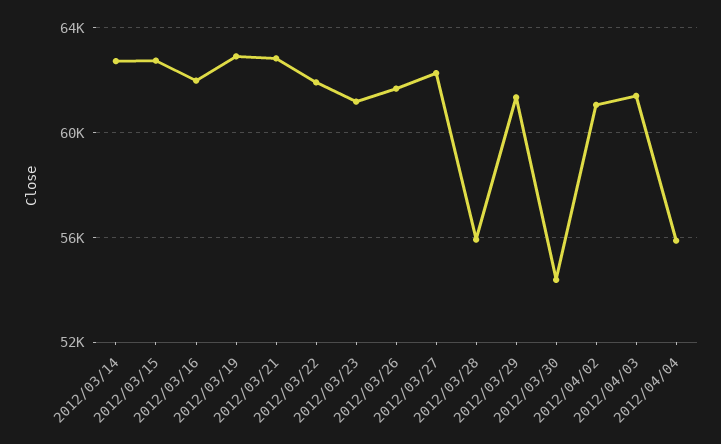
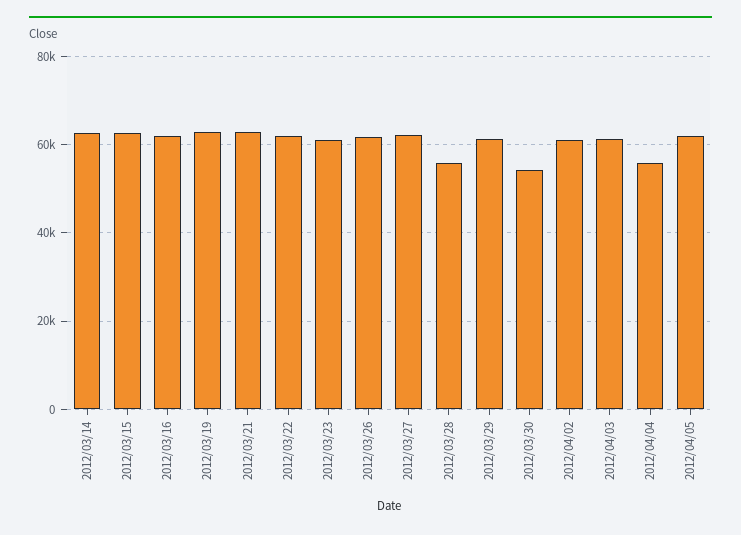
2012/04/05: none -> 62000

